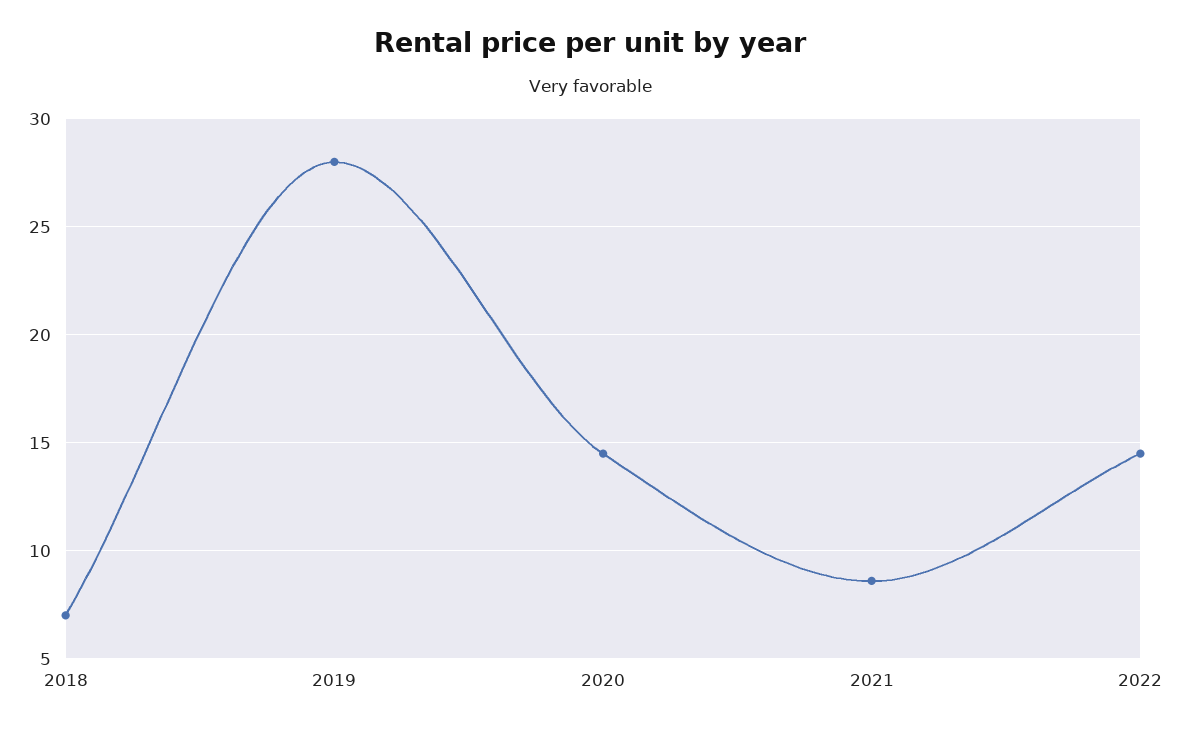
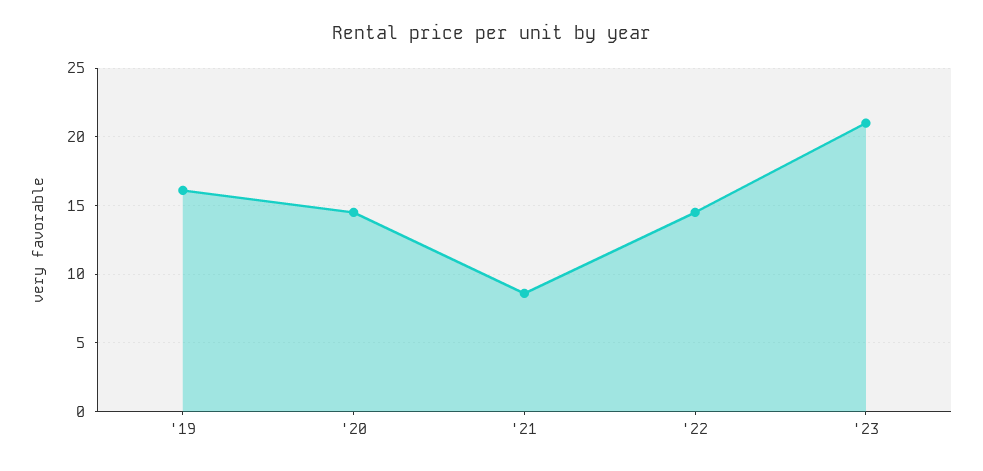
2018: 7 -> none
2019: 28 -> 16
'23: none -> 21

